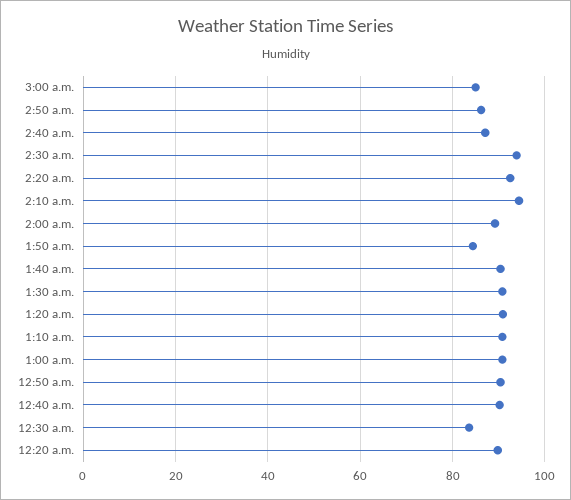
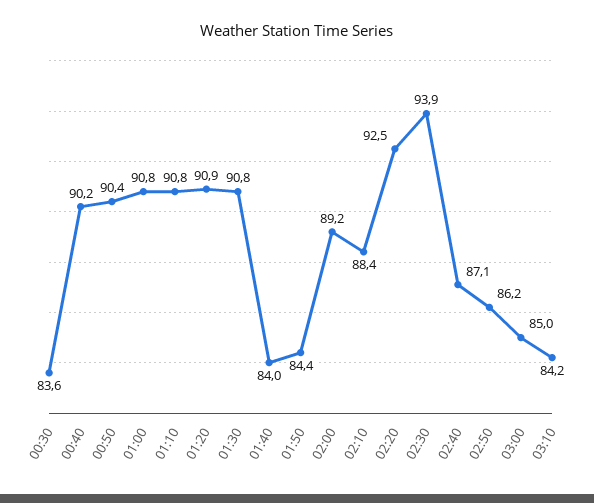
2:10 a.m.: 94 -> 88.4
1:40 a.m.: 90 -> 84
12:20 a.m.: 90 -> none
03:10: none -> 84.2

